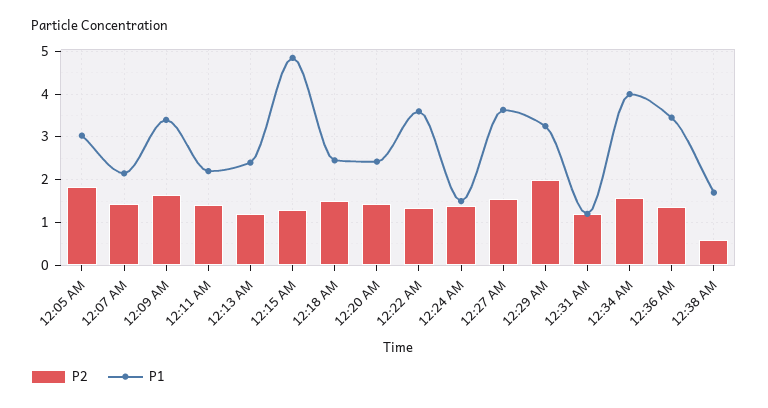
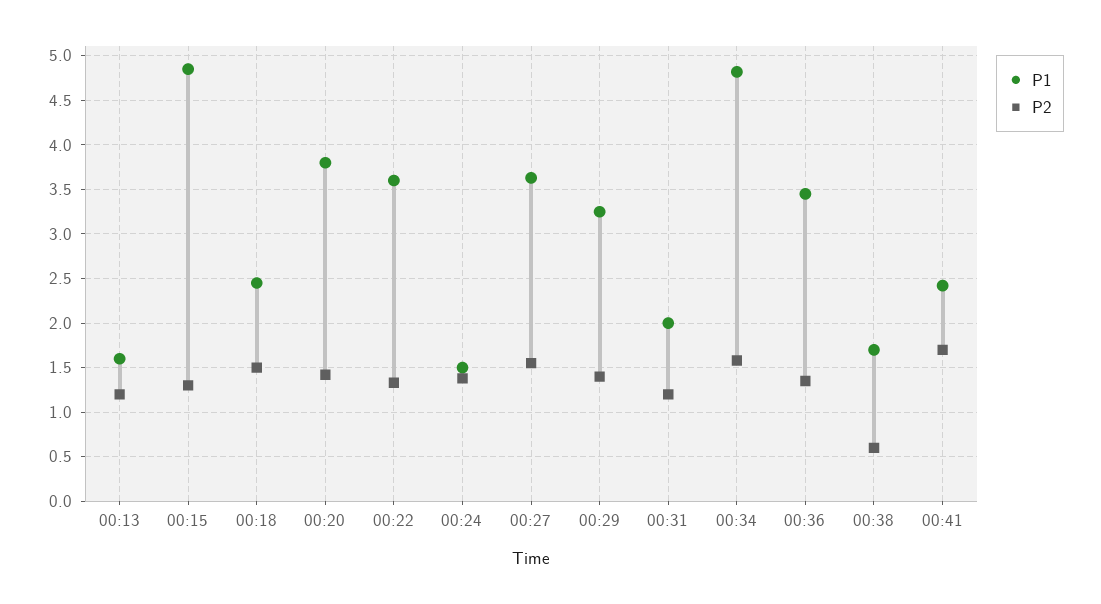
P2, 12:05 AM: 1.8 -> none
P1, 12:05 AM: 3 -> none
P2, 12:07 AM: 1.4 -> none
P1, 12:07 AM: 2.2 -> none
P2, 12:09 AM: 1.6 -> none
P1, 12:09 AM: 3.4 -> none
P2, 12:11 AM: 1.4 -> none
P1, 12:11 AM: 2.2 -> none
P1, 12:13 AM: 2.4 -> 1.6
P1, 12:20 AM: 2.4 -> 3.8
P2, 12:29 AM: 2 -> 1.4
P1, 12:31 AM: 1.2 -> 2
P1, 12:34 AM: 4 -> 4.8
P1, 00:41: none -> 2.4
P2, 00:41: none -> 1.7

